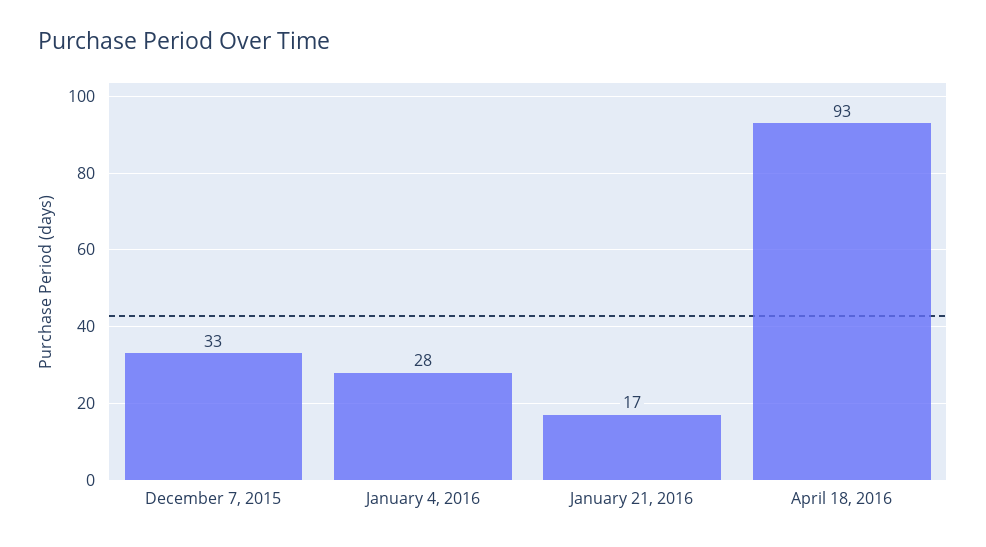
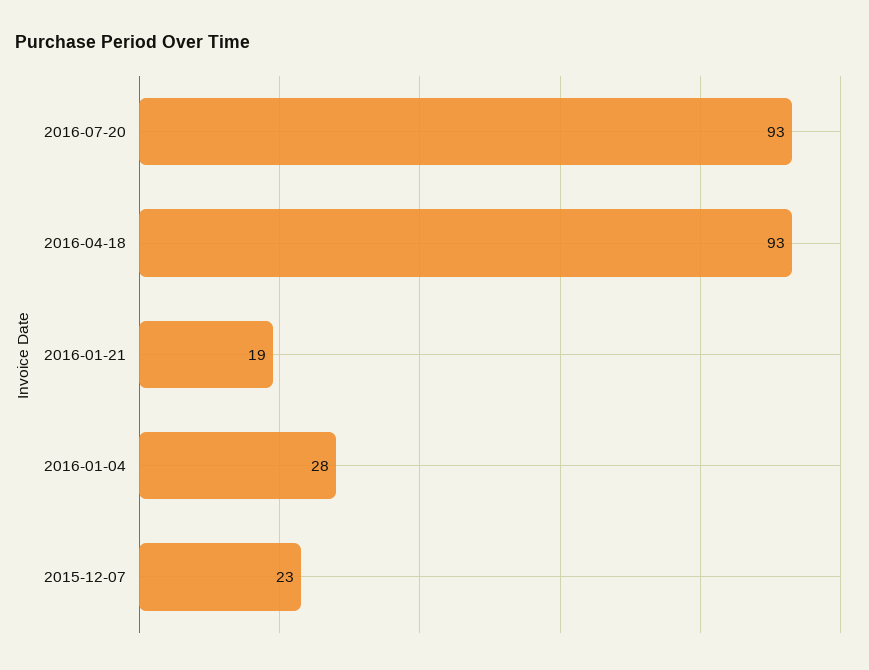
December 7, 2015: 33 -> 23
January 21, 2016: 17 -> 19
2016-07-20: none -> 93

